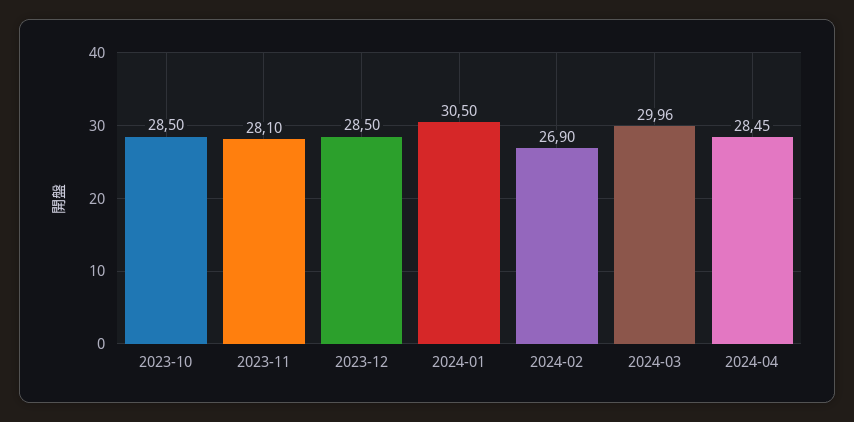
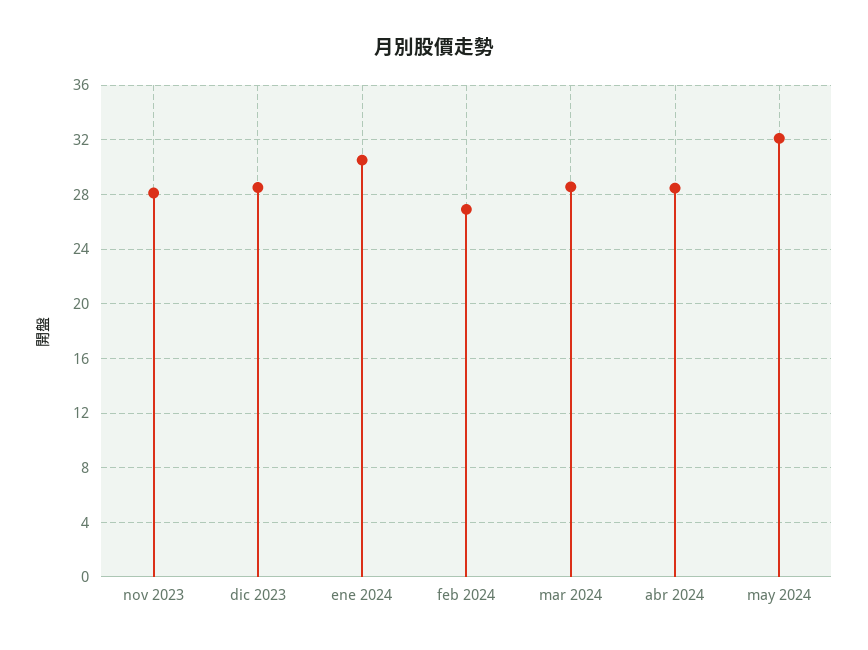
2023-10: 28.5 -> none
2024-03: 29.96 -> 28.5
may 2024: none -> 32

